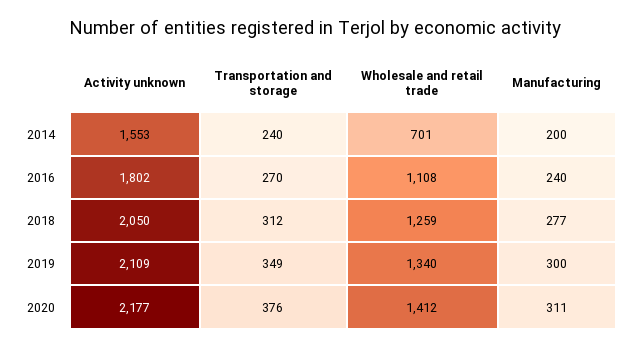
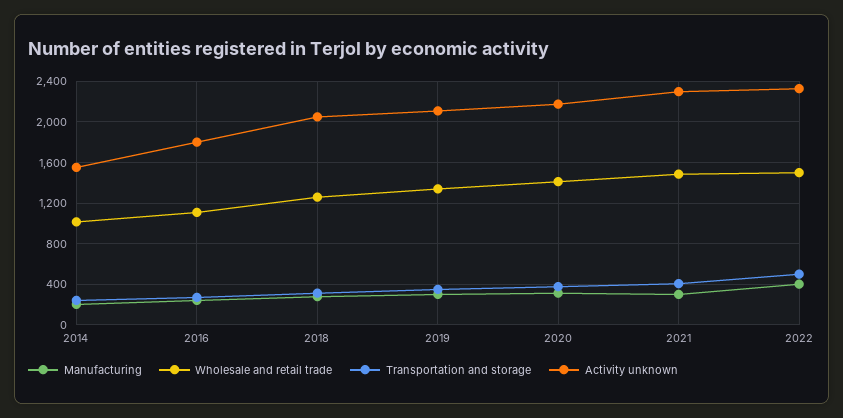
Wholesale and retail trade, 2014: 701 -> 1000
Manufacturing, 2021: none -> 300
Wholesale and retail trade, 2021: none -> 1500
Transportation and storage, 2021: none -> 400
Activity unknown, 2021: none -> 2300
Manufacturing, 2022: none -> 400
Wholesale and retail trade, 2022: none -> 1500
Transportation and storage, 2022: none -> 500
Activity unknown, 2022: none -> 2300

